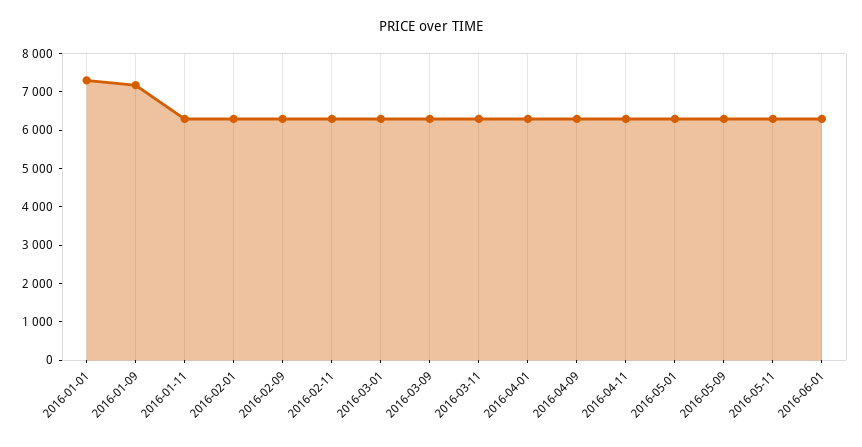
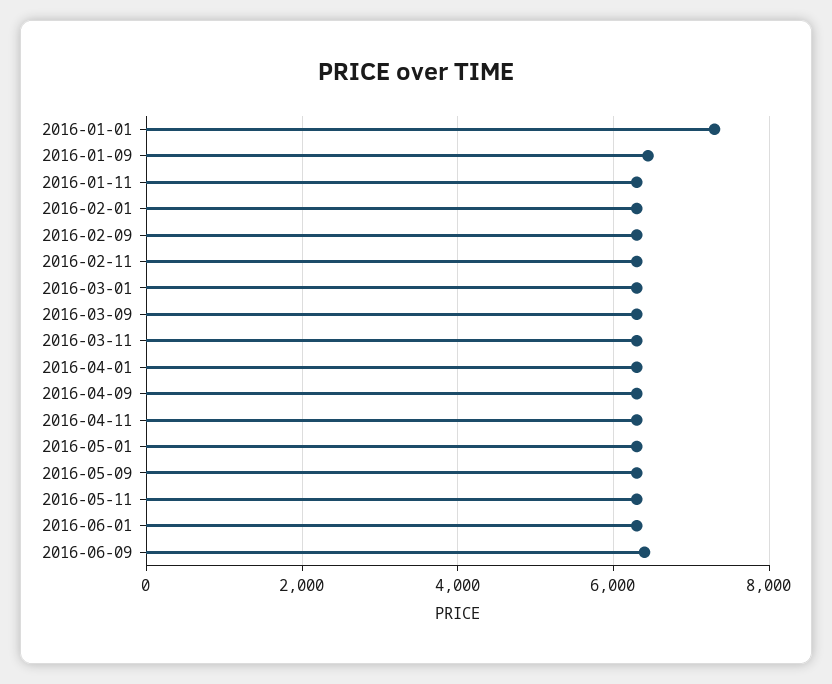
2016-01-09: 7250 -> 6400
2016-06-09: none -> 6400

